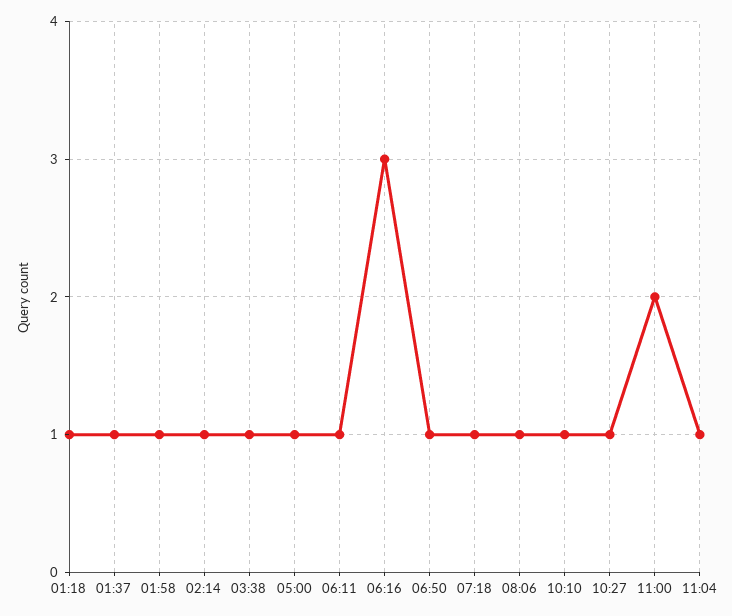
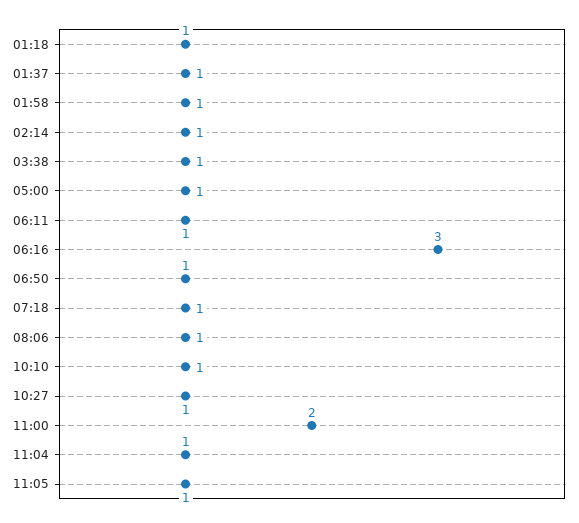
11:05: none -> 1

